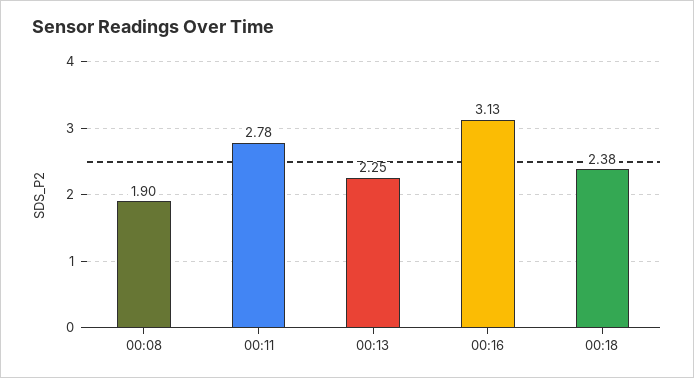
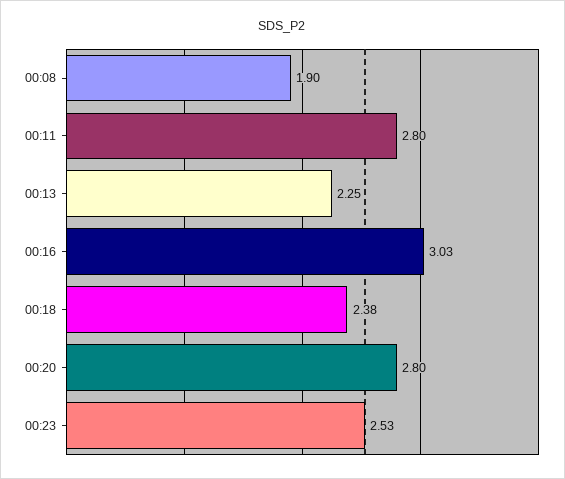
00:11: 2.78 -> 2.8
00:16: 3.13 -> 3.03
00:20: none -> 2.8
00:23: none -> 2.53

